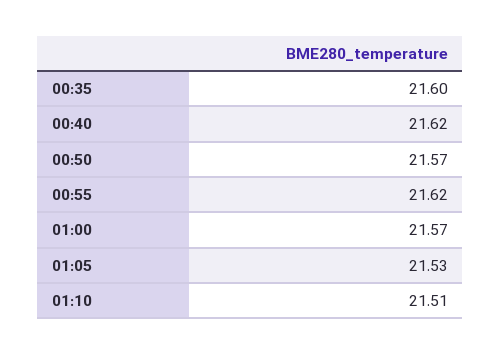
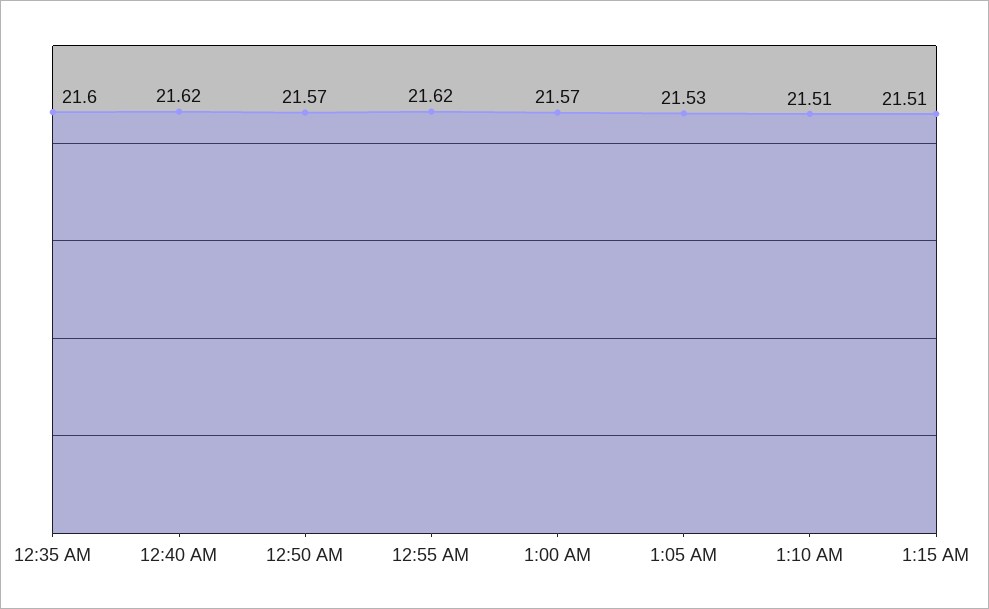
1:15 AM: none -> 21.51

